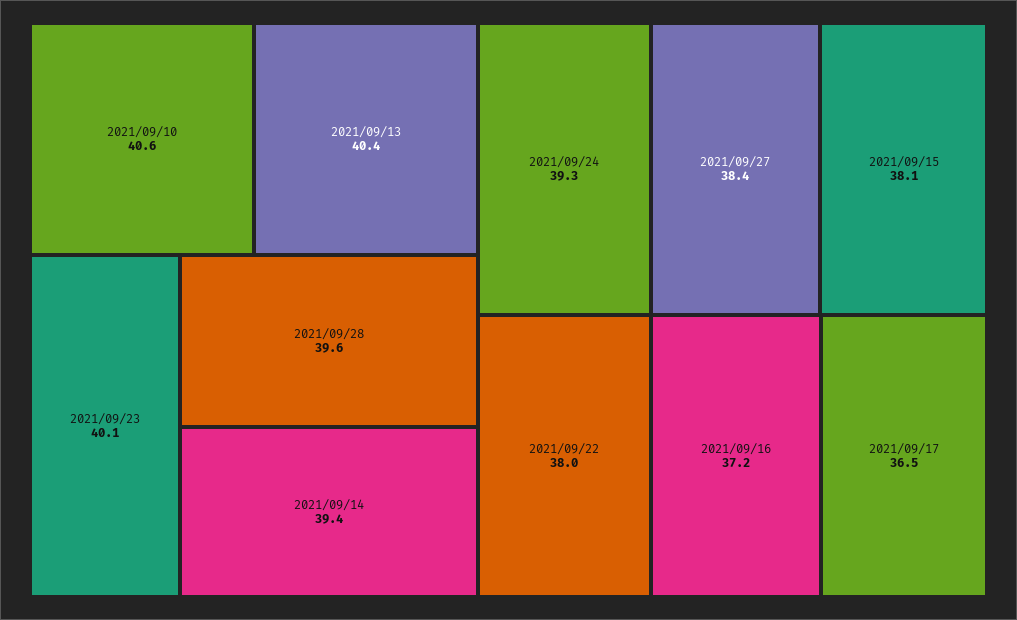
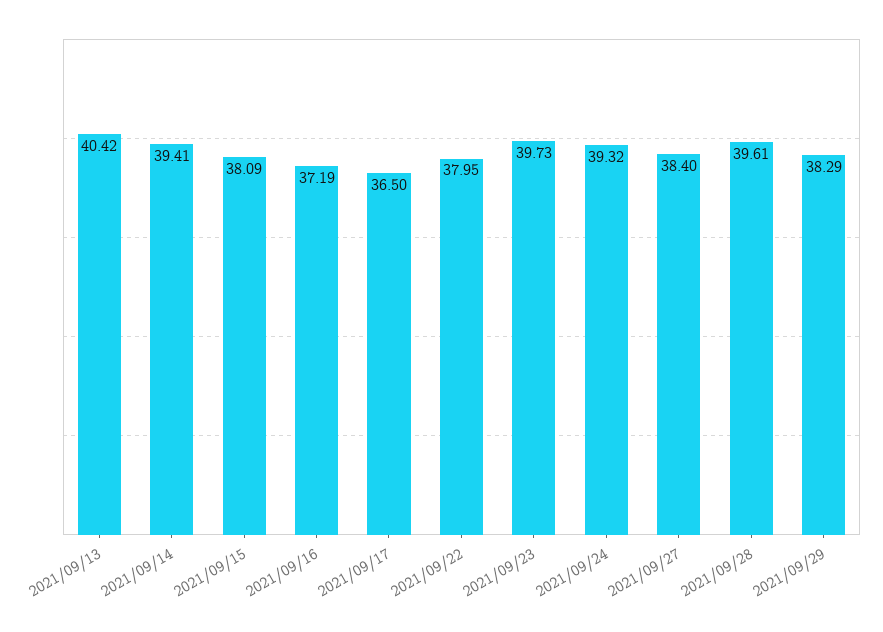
2021/09/10: 40.6 -> none
2021/09/23: 40.1 -> 39.73
2021/09/29: none -> 38.29

